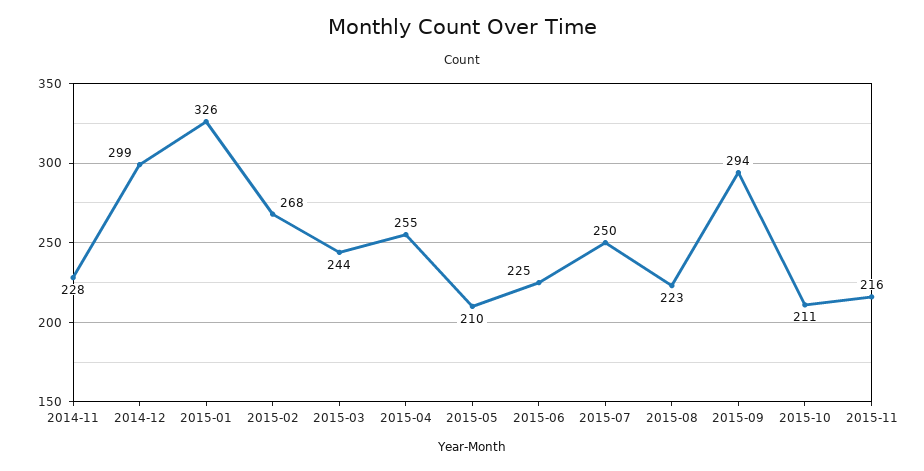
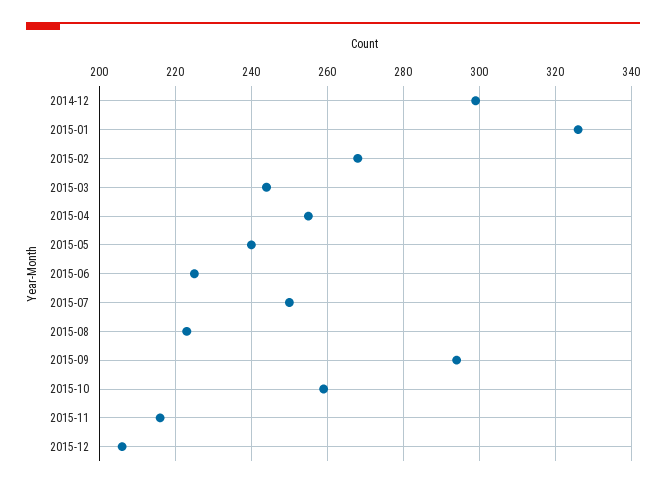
2014-11: 228 -> none
2015-05: 210 -> 240
2015-10: 211 -> 260
2015-12: none -> 205

